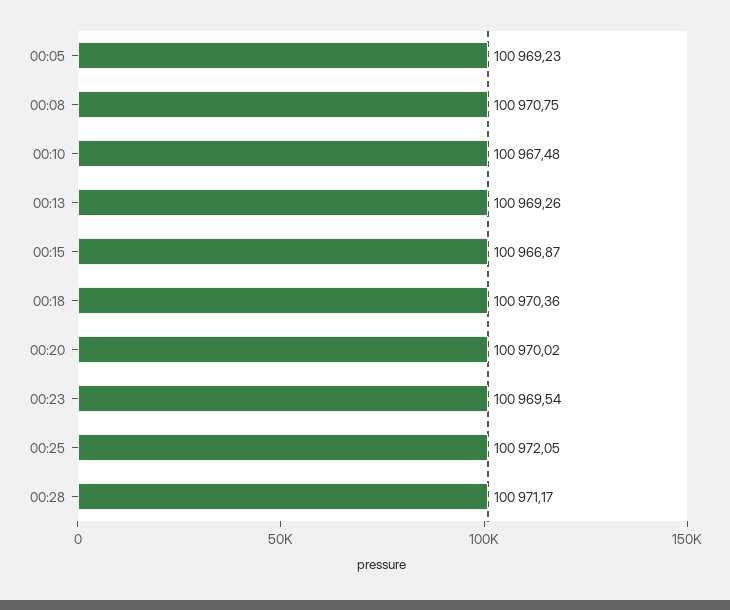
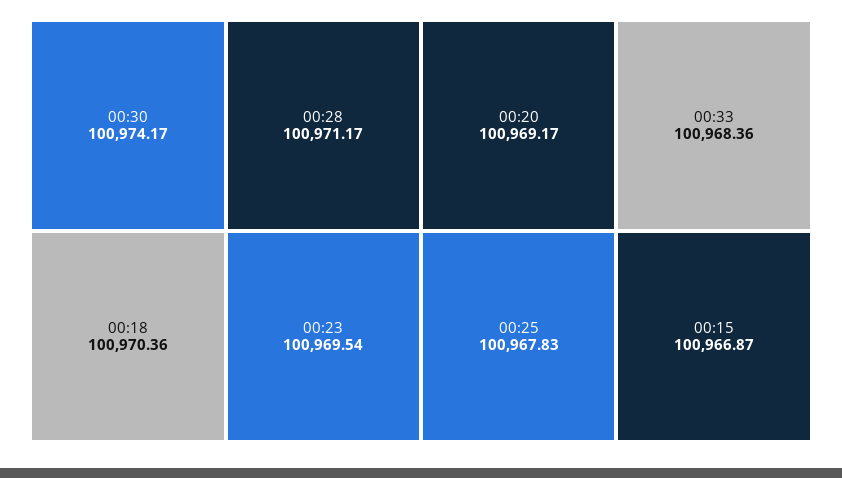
00:05: 100969.23 -> none
00:08: 100970.75 -> none
00:10: 100967.48 -> none
00:13: 100969.26 -> none
00:20: 100970.02 -> 100969.17
00:25: 100972.05 -> 100967.83
00:30: none -> 100974.17
00:33: none -> 100968.36

